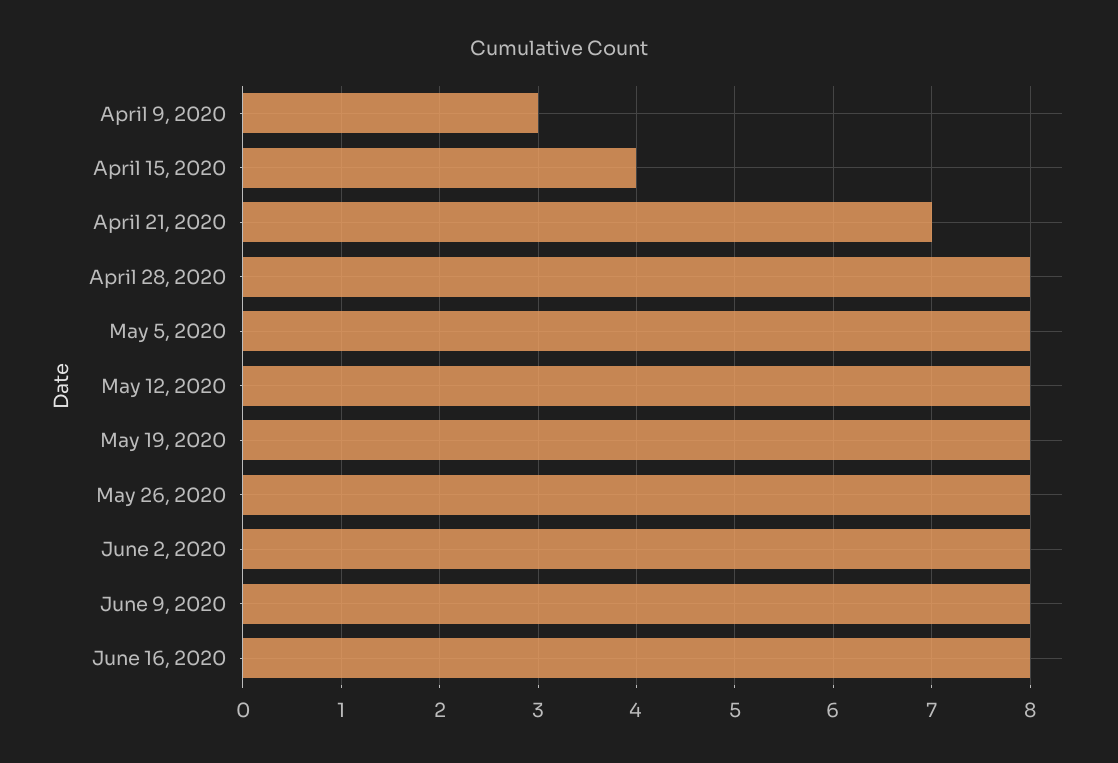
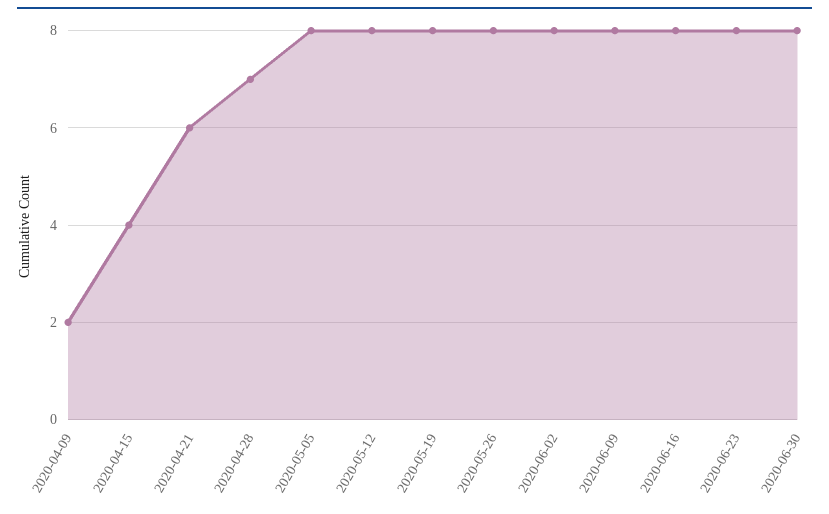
April 9, 2020: 3 -> 2
April 21, 2020: 7 -> 6
April 28, 2020: 8 -> 7
2020-06-23: none -> 8
2020-06-30: none -> 8

